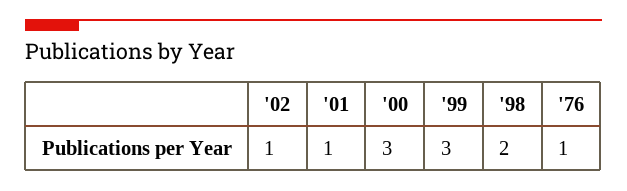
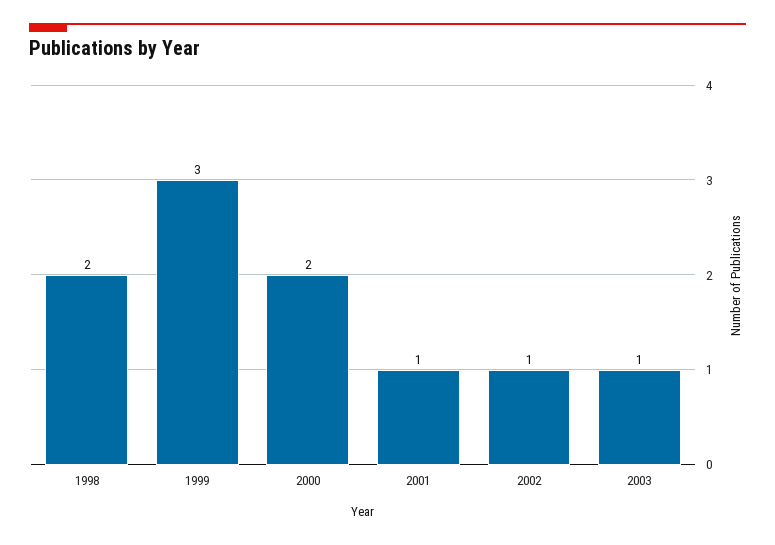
'00: 3 -> 2
'76: 1 -> none
2003: none -> 1

